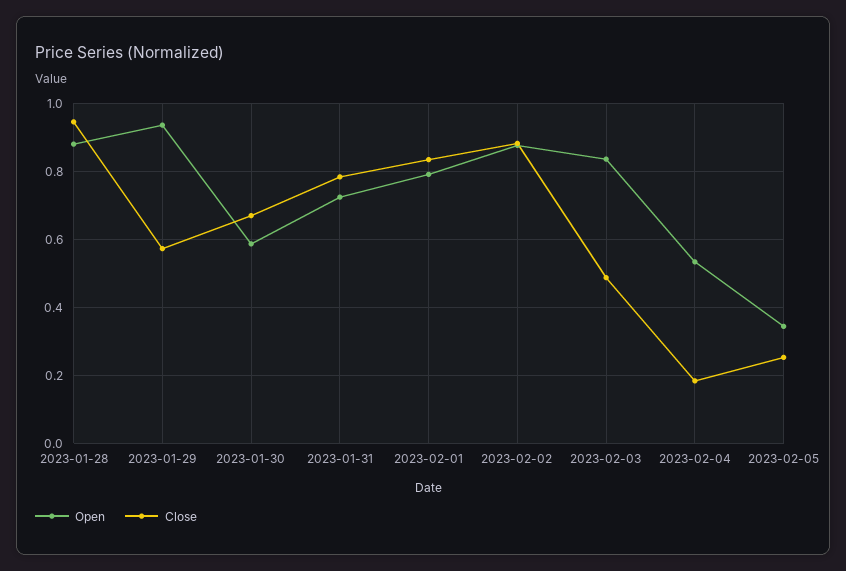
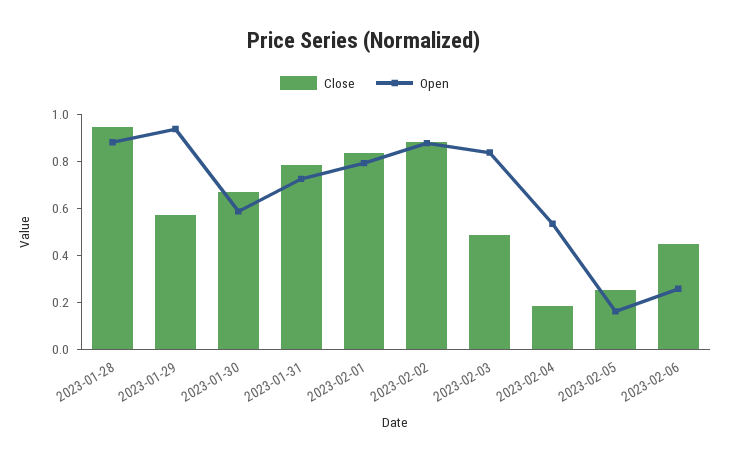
Open, 2023-02-05: 0.34 -> 0.15
Close, 2023-02-06: none -> 0.45
Open, 2023-02-06: none -> 0.25

